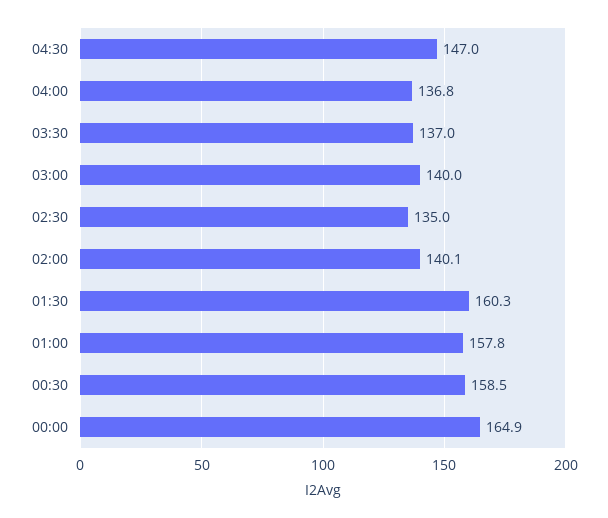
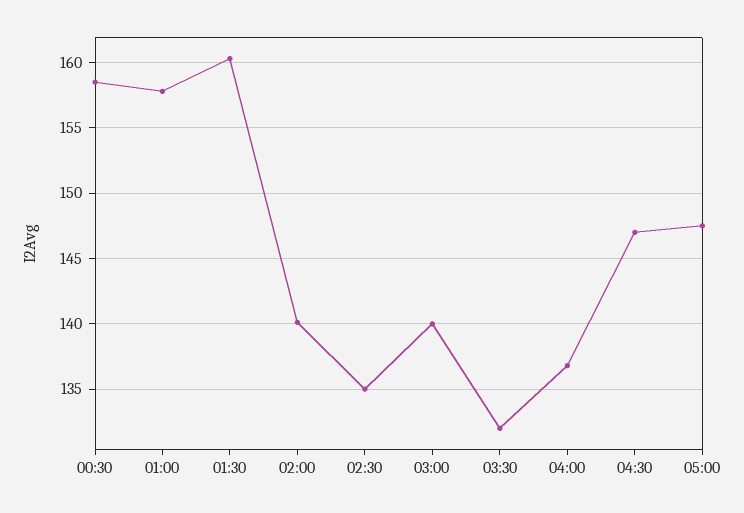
03:30: 137 -> 132
00:00: 164.9 -> none
05:00: none -> 147.5

